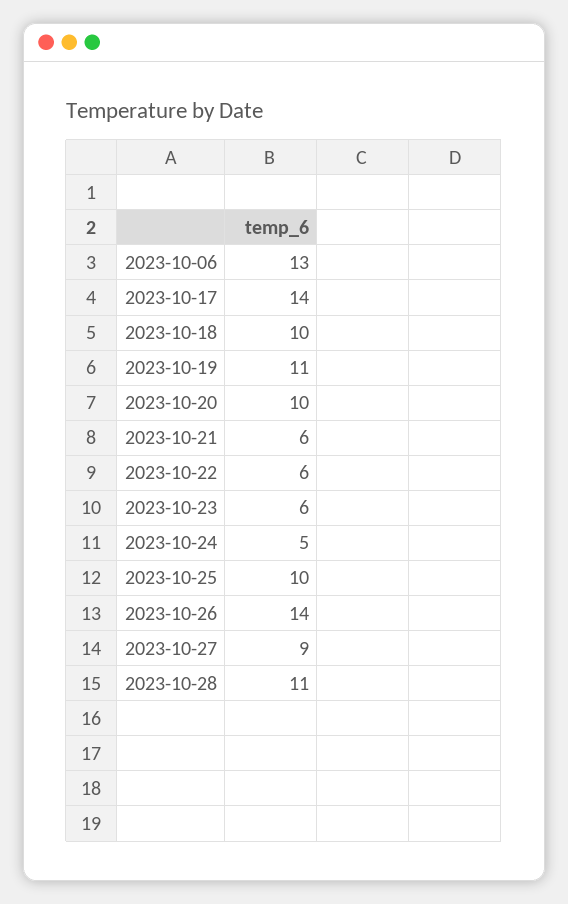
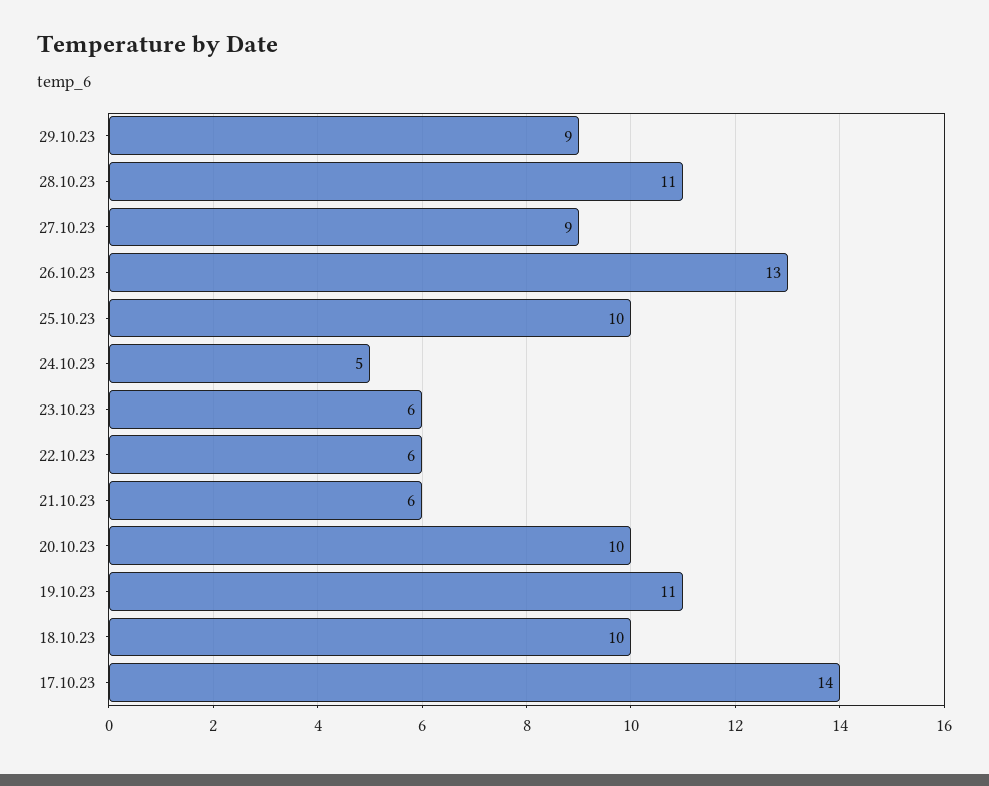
2023-10-06: 13 -> none
2023-10-26: 14 -> 13
29.10.23: none -> 9

